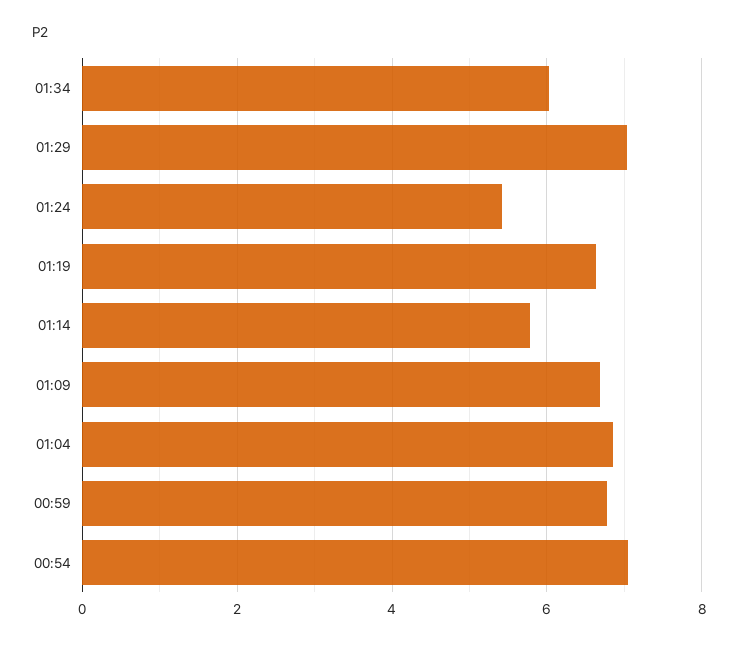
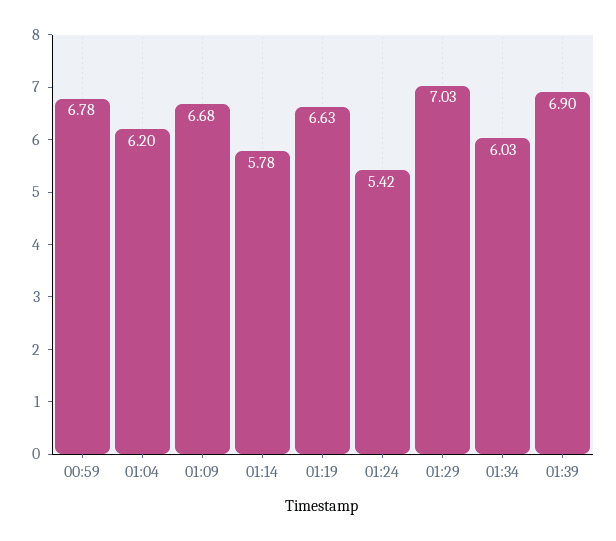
01:04: 6.8 -> 6.2
00:54: 7 -> none
01:39: none -> 6.9

